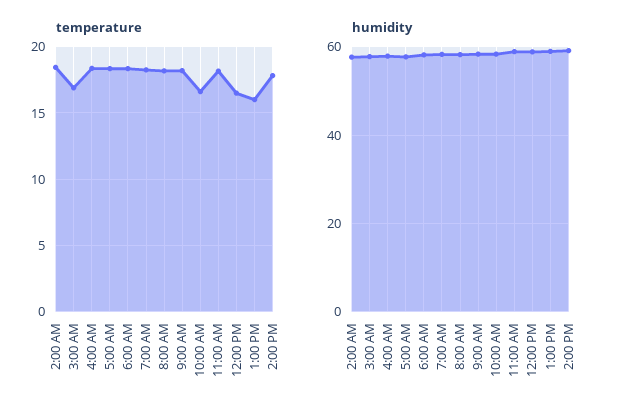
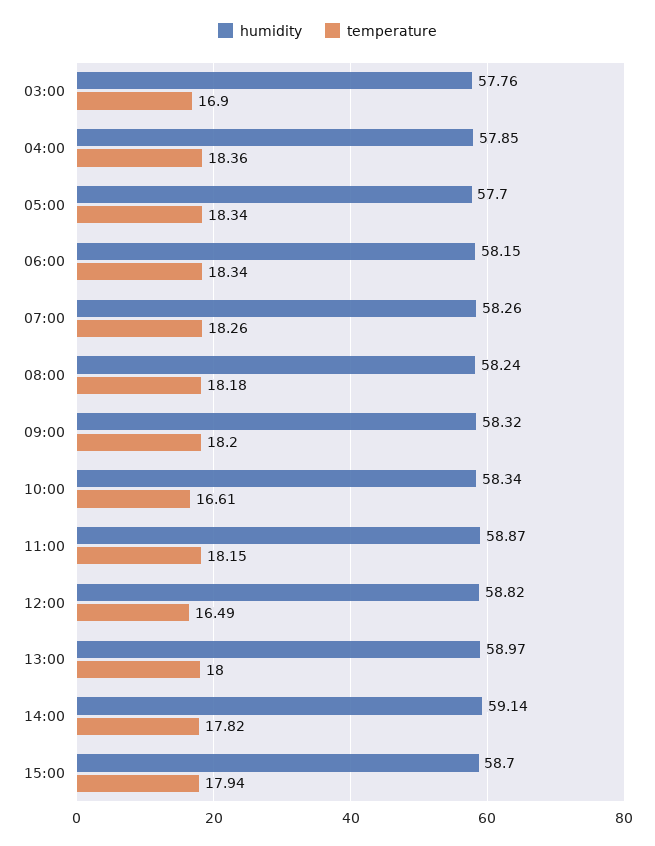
temperature, 2:00 AM: 18.5 -> none
temperature, 1:00 PM: 16 -> 18
humidity, 2:00 AM: 58 -> none
humidity, 15:00: none -> 58.7
temperature, 15:00: none -> 17.94

